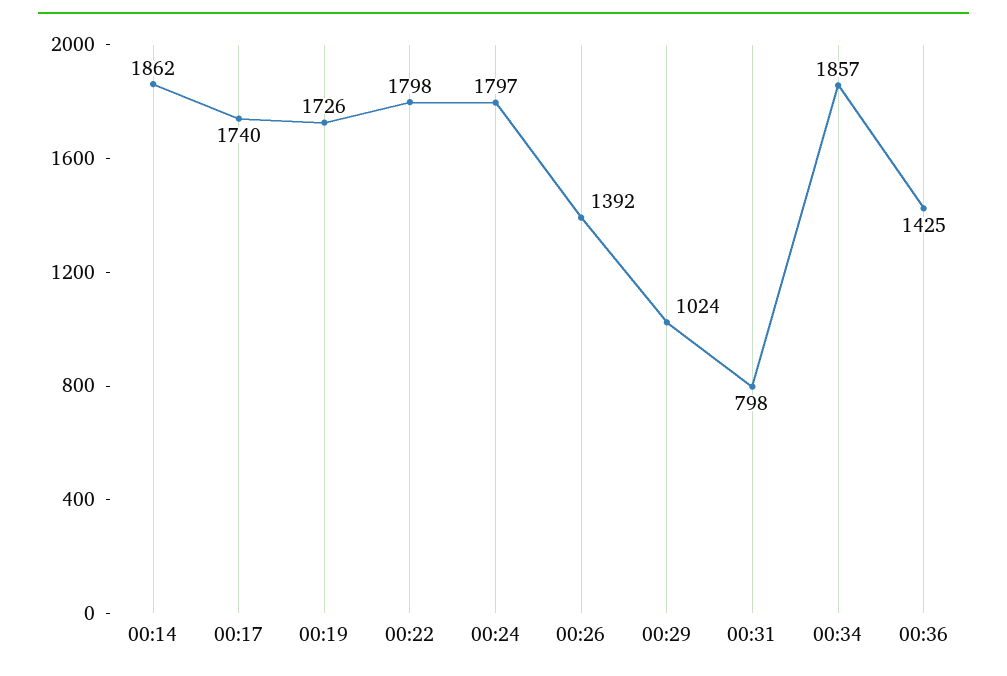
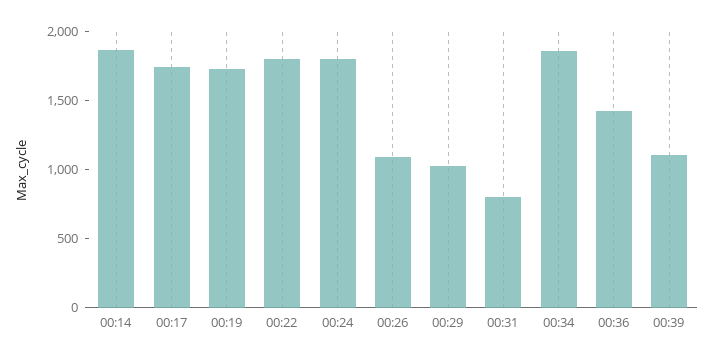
00:26: 1392 -> 1100
00:39: none -> 1100

